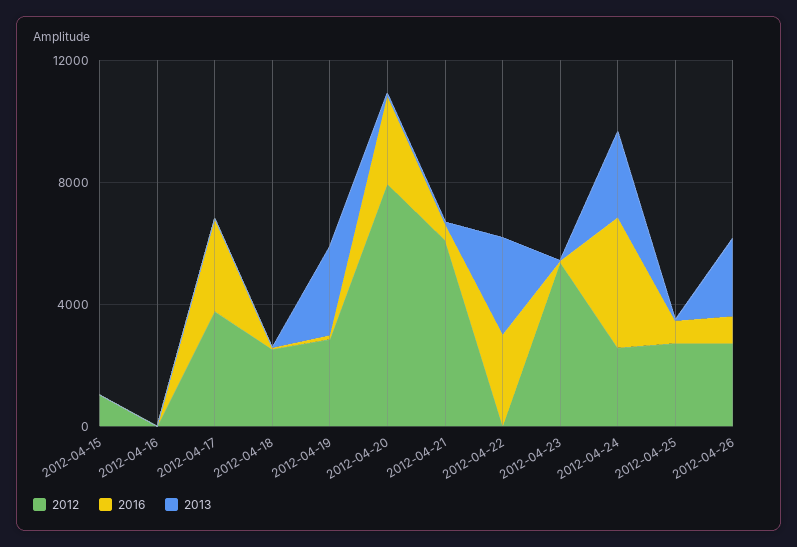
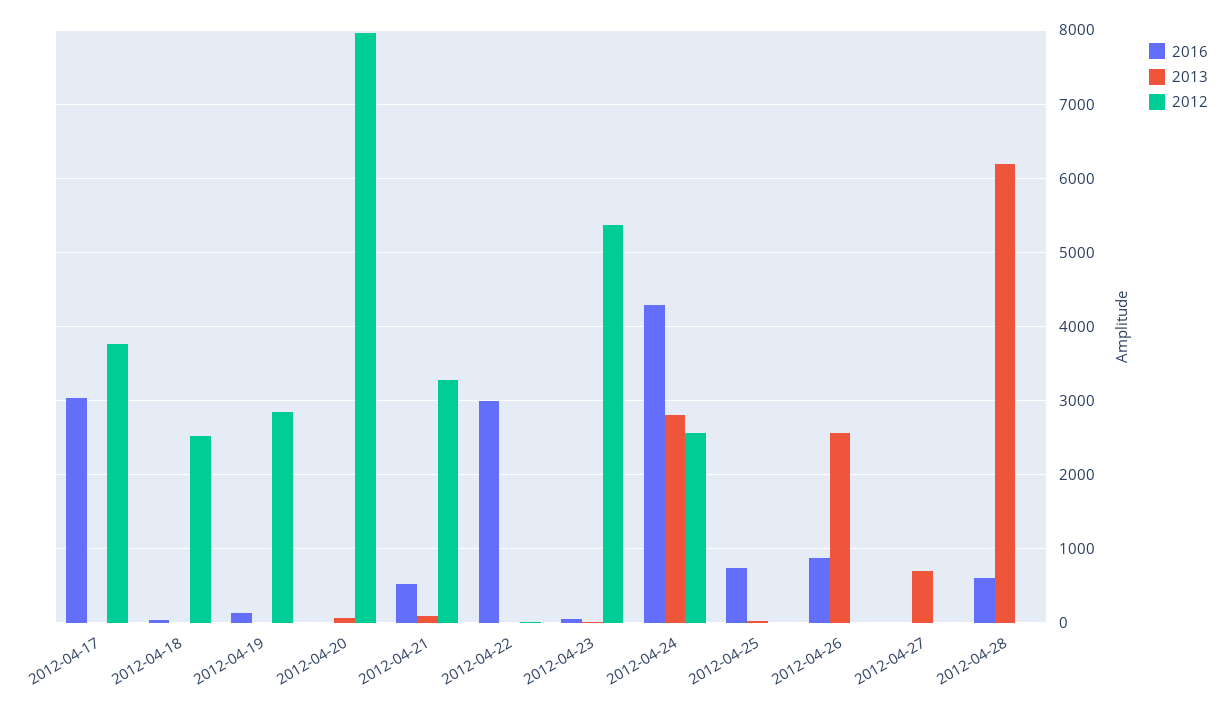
2012, 2012-04-15: 1000 -> none
2016, 2012-04-15: 0 -> none
2013, 2012-04-15: 0 -> none
2012, 2012-04-16: 0 -> none
2016, 2012-04-16: 0 -> none
2013, 2012-04-16: 0 -> none
2013, 2012-04-19: 3000 -> 0
2016, 2012-04-20: 3000 -> 0
2012, 2012-04-21: 6000 -> 3300
2013, 2012-04-22: 3000 -> 0
2012, 2012-04-25: 3000 -> 0
2012, 2012-04-26: 3000 -> 0
2016, 2012-04-27: none -> 0
2013, 2012-04-27: none -> 700
2012, 2012-04-27: none -> 0
2016, 2012-04-28: none -> 600
2013, 2012-04-28: none -> 6200
2012, 2012-04-28: none -> 0

